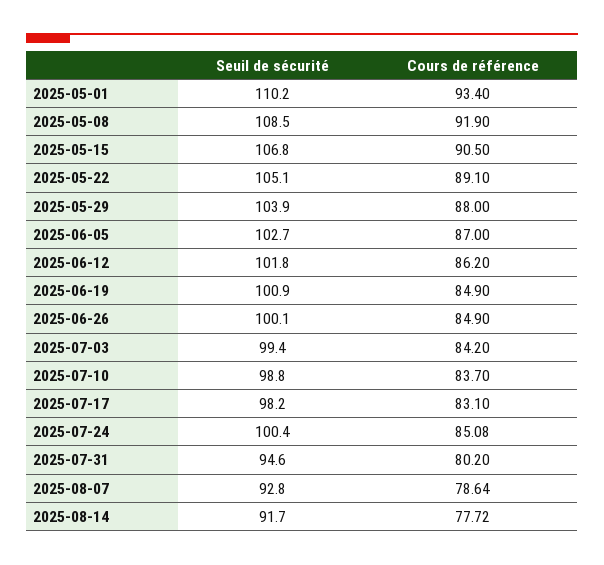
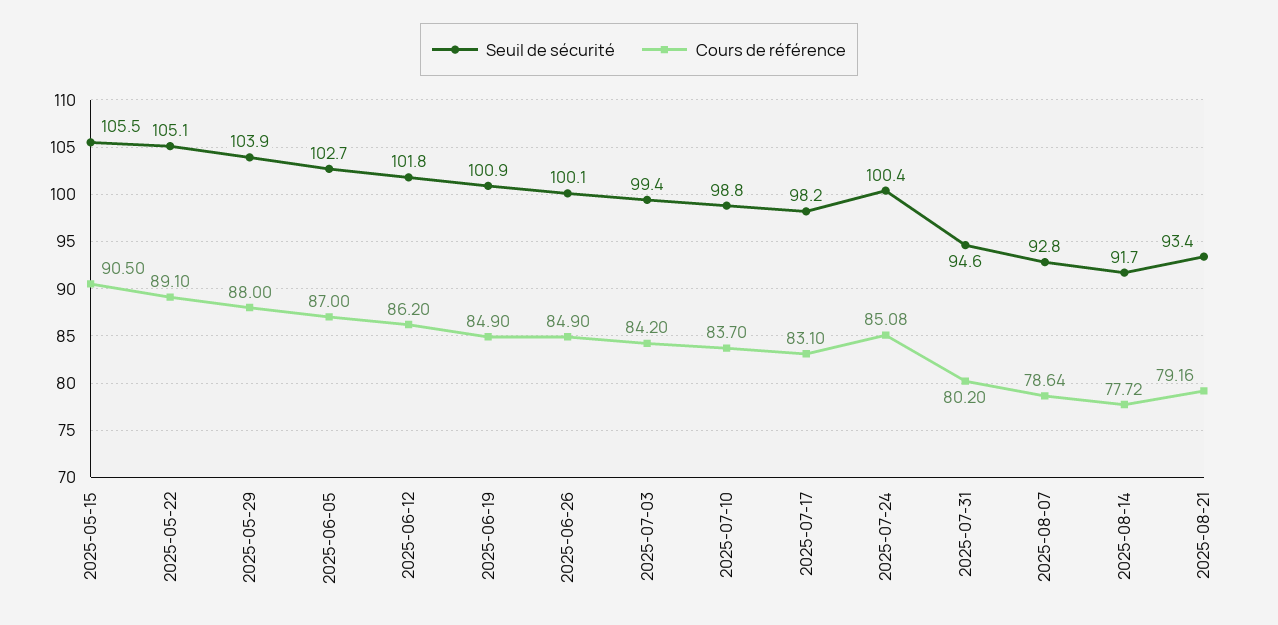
Seuil de sécurité, 2025-05-01: 110.2 -> none
Cours de référence, 2025-05-01: 93.4 -> none
Seuil de sécurité, 2025-05-08: 108.5 -> none
Cours de référence, 2025-05-08: 91.9 -> none
Seuil de sécurité, 2025-05-15: 106.8 -> 105.5
Seuil de sécurité, 2025-08-21: none -> 93.4
Cours de référence, 2025-08-21: none -> 79.16

